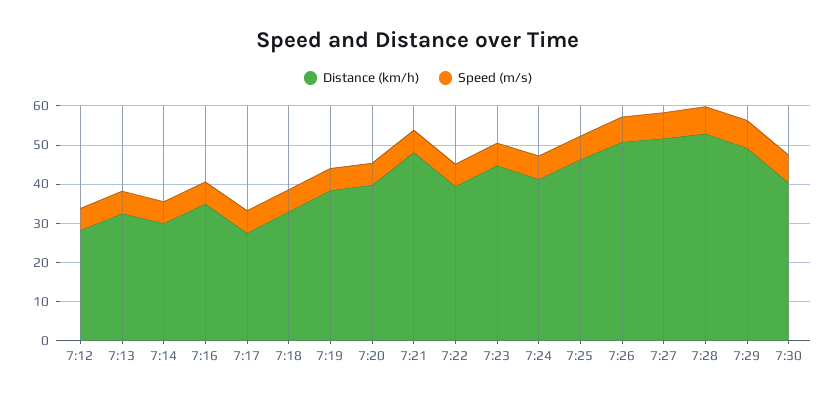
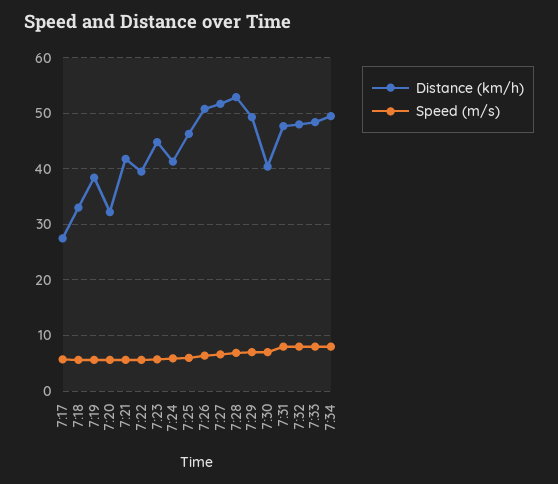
Distance (km/h), 7:12: 27.5 -> none
Speed (m/s), 7:12: 5 -> none
Distance (km/h), 7:13: 32.5 -> none
Speed (m/s), 7:13: 5 -> none
Distance (km/h), 7:14: 30 -> none
Speed (m/s), 7:14: 5 -> none
Distance (km/h), 7:16: 35 -> none
Speed (m/s), 7:16: 5 -> none
Distance (km/h), 7:20: 40 -> 32
Distance (km/h), 7:21: 47.5 -> 42
Distance (km/h), 7:31: none -> 48
Speed (m/s), 7:31: none -> 8
Distance (km/h), 7:32: none -> 48
Speed (m/s), 7:32: none -> 8
Distance (km/h), 7:33: none -> 48
Speed (m/s), 7:33: none -> 8
Distance (km/h), 7:34: none -> 50
Speed (m/s), 7:34: none -> 8

